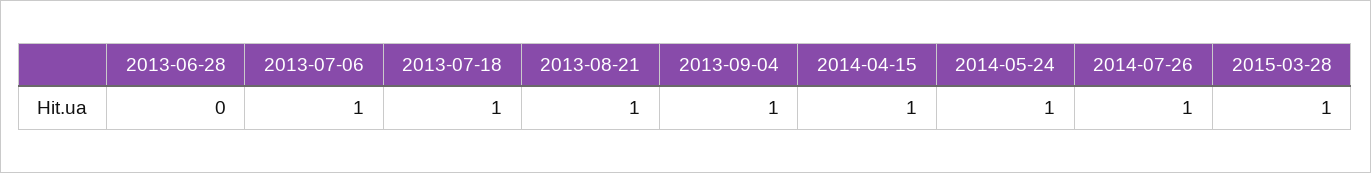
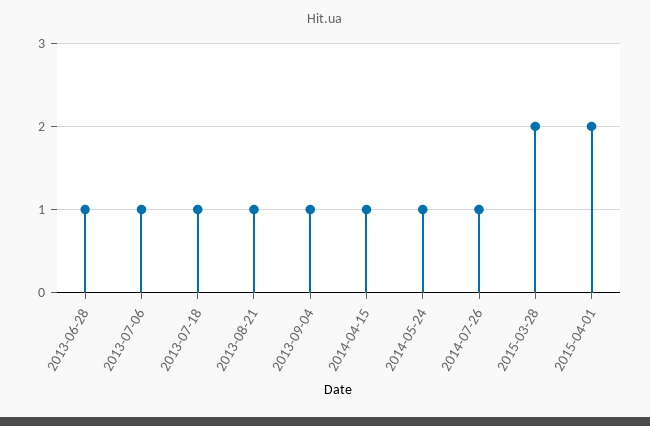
2013-06-28: 0 -> 1
2015-03-28: 1 -> 2
2015-04-01: none -> 2

